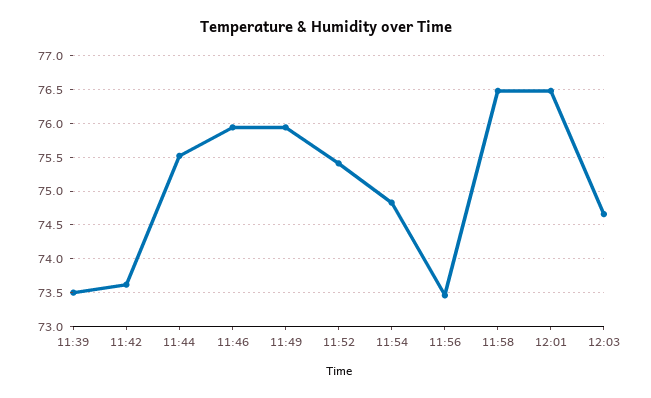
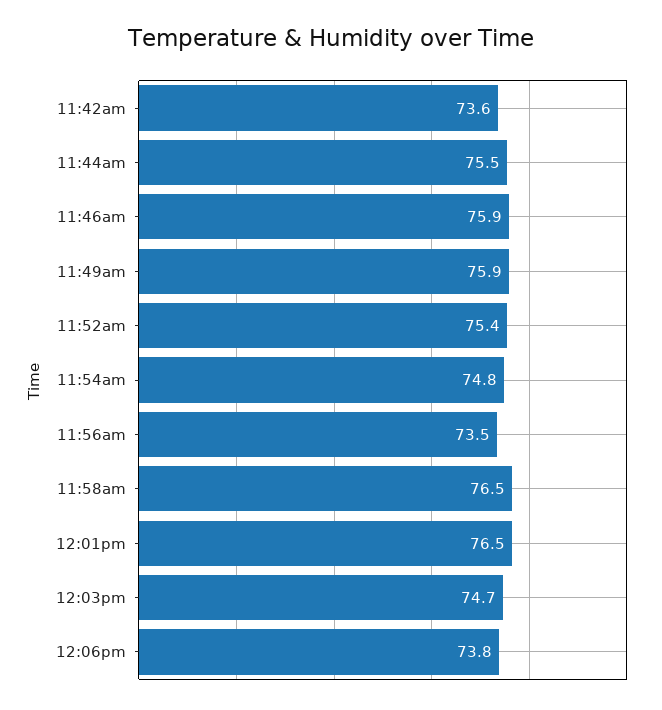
11:39: 73.5 -> none
12:06pm: none -> 73.8

